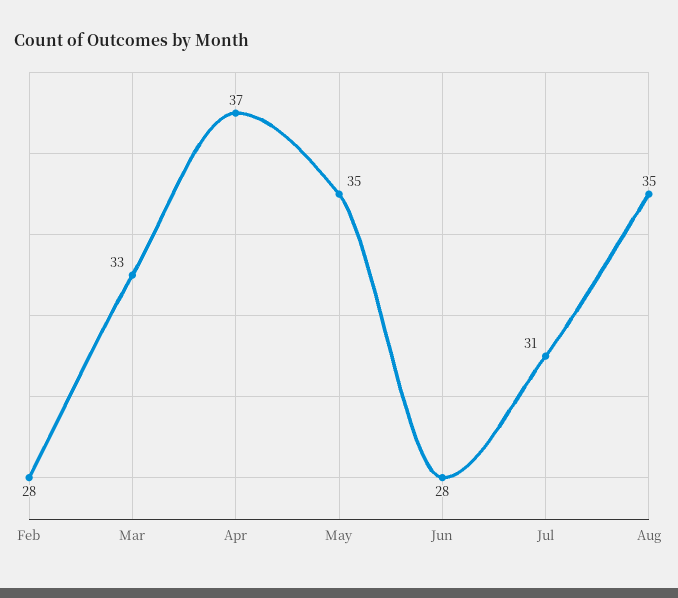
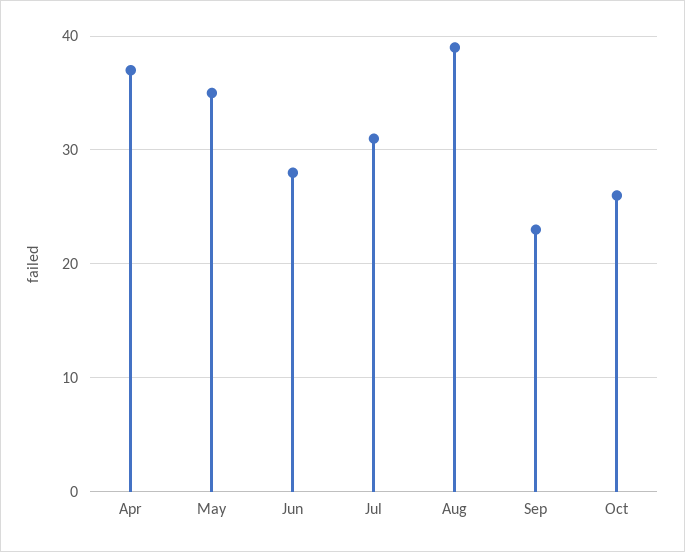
Feb: 28 -> none
Mar: 33 -> none
Aug: 35 -> 39
Sep: none -> 23
Oct: none -> 26

